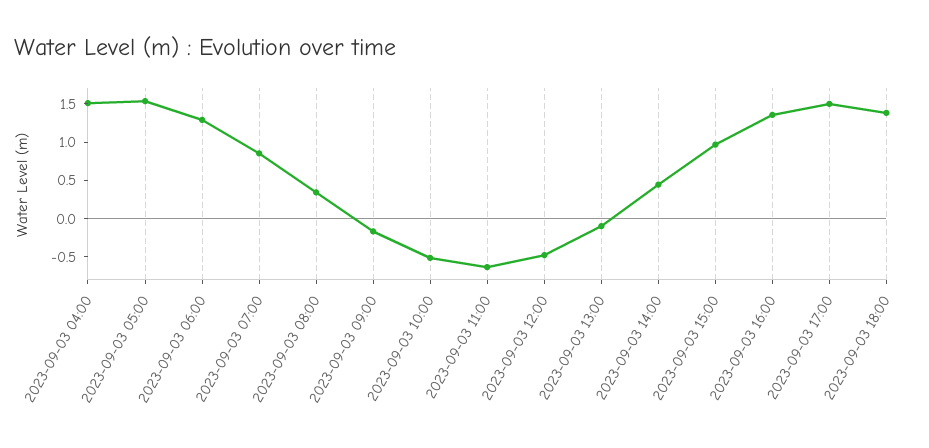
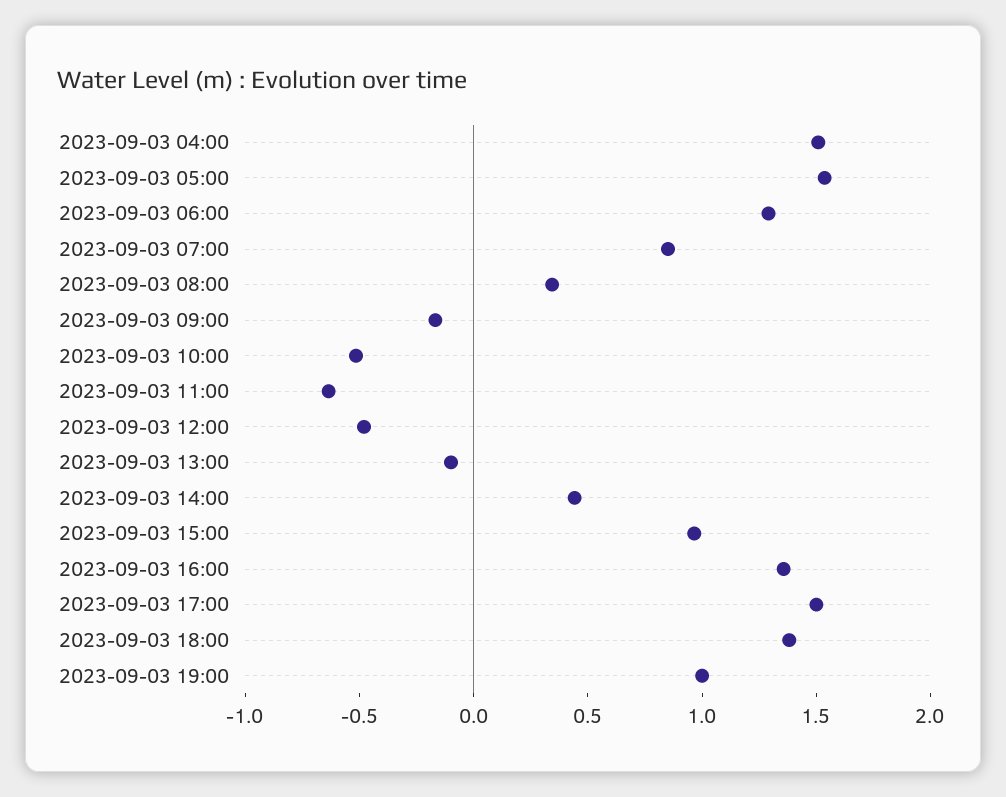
2023-09-03 19:00: none -> 1

